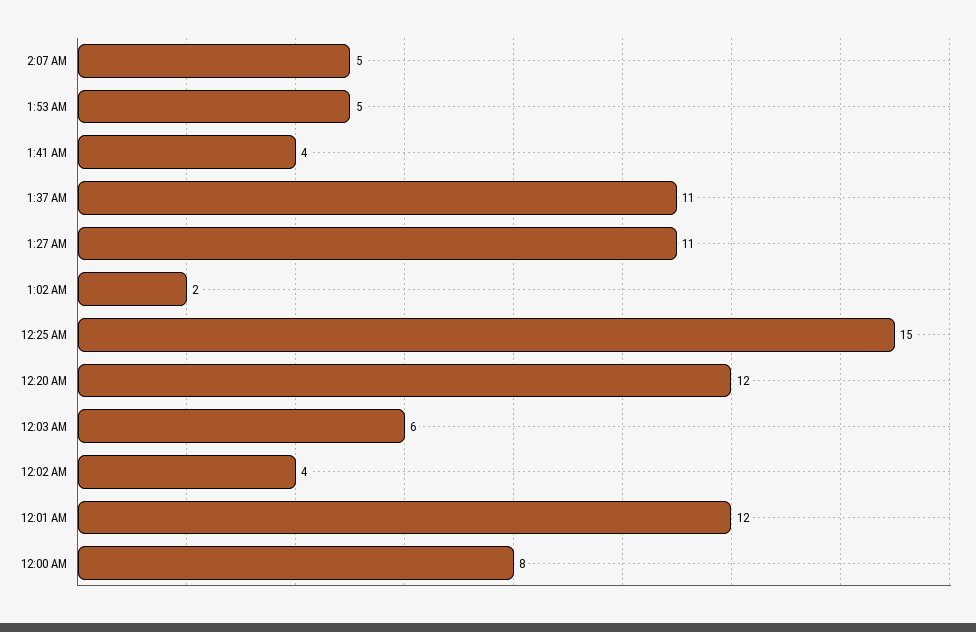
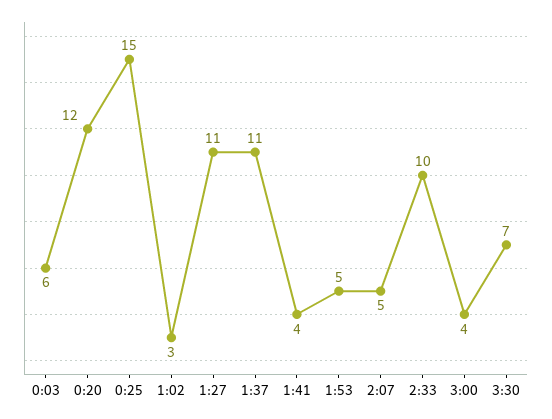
1:02 AM: 2 -> 3
12:02 AM: 4 -> none
12:01 AM: 12 -> none
12:00 AM: 8 -> none
2:33: none -> 10
3:00: none -> 4
3:30: none -> 7

